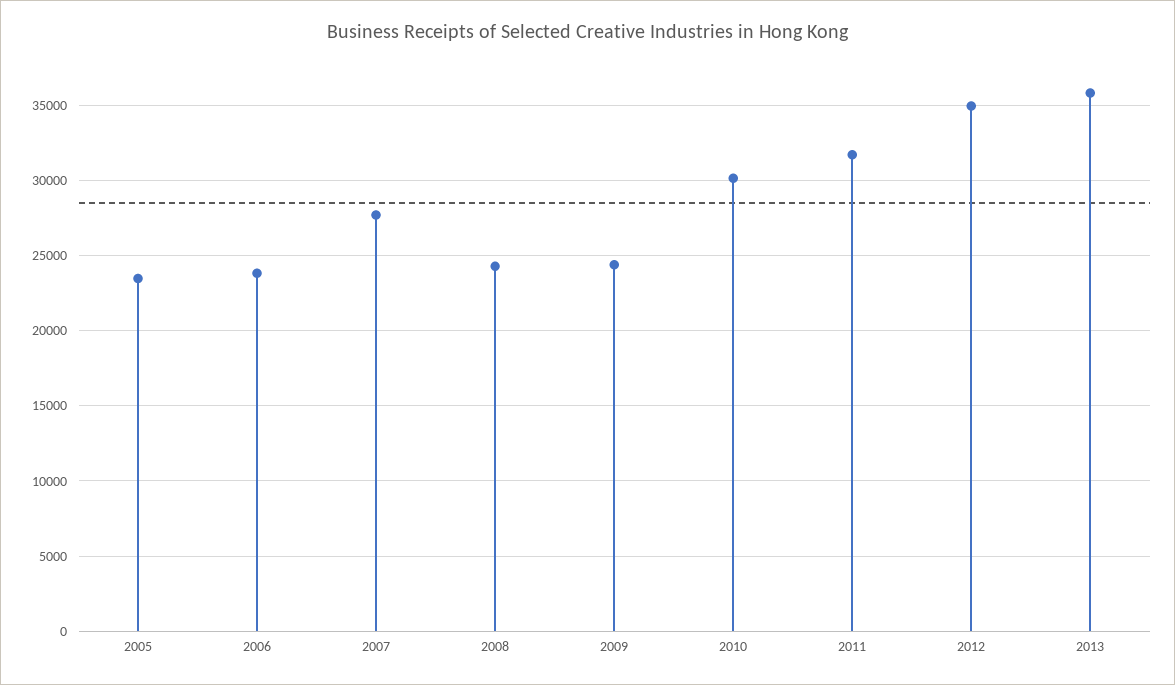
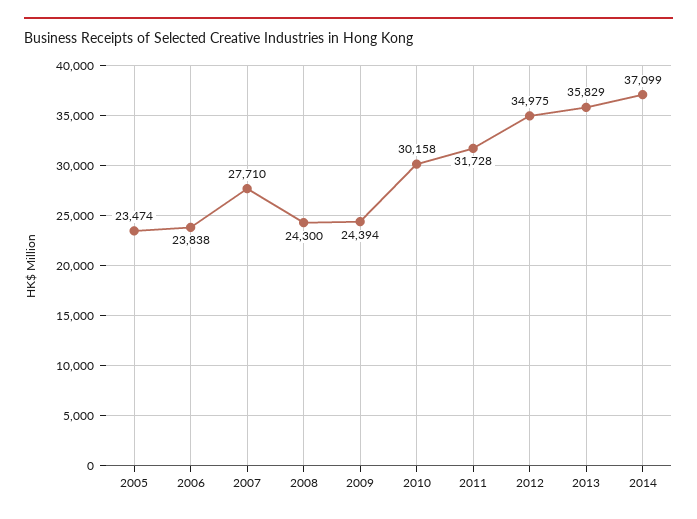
2014: none -> 37099

